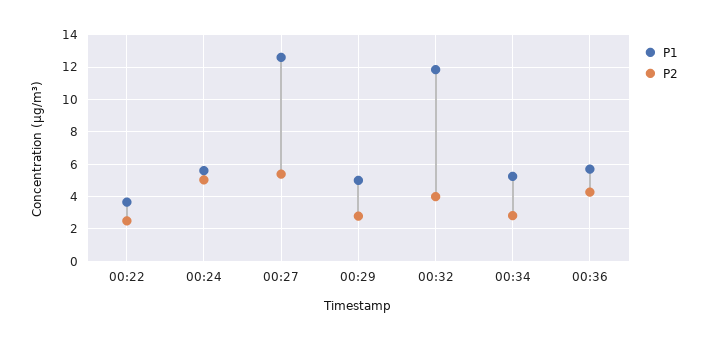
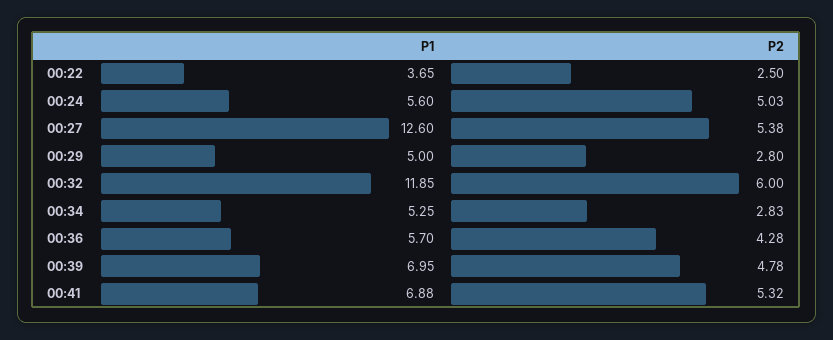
P2, 00:32: 4 -> 6
P1, 00:39: none -> 6.95
P2, 00:39: none -> 4.78
P1, 00:41: none -> 6.88
P2, 00:41: none -> 5.32

